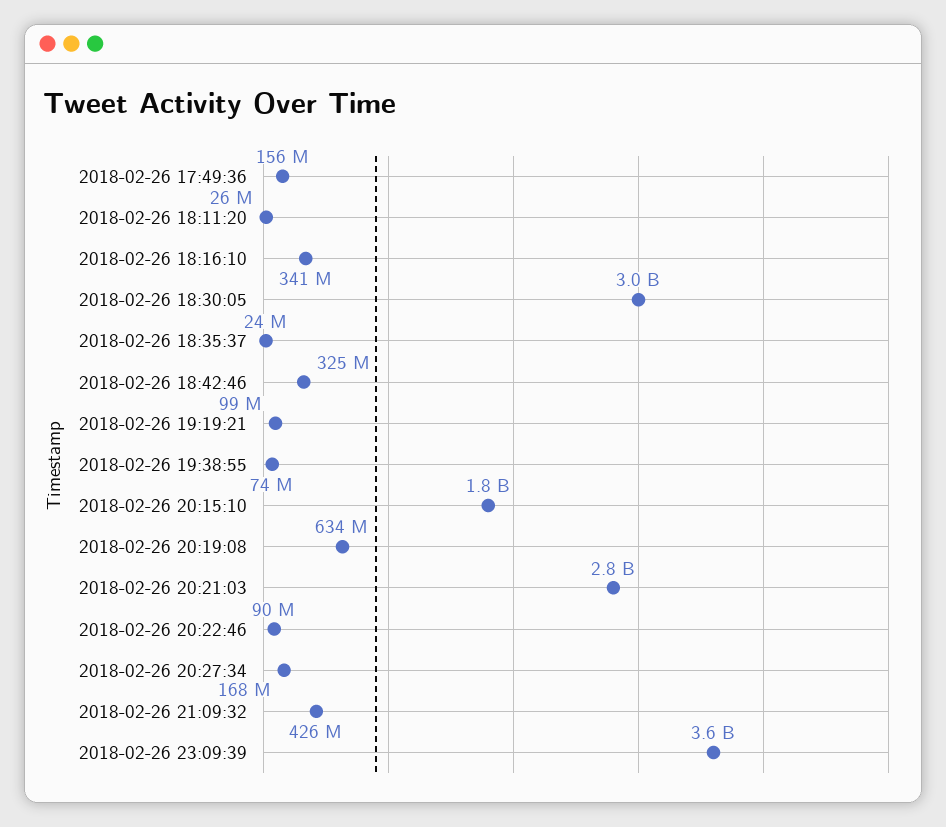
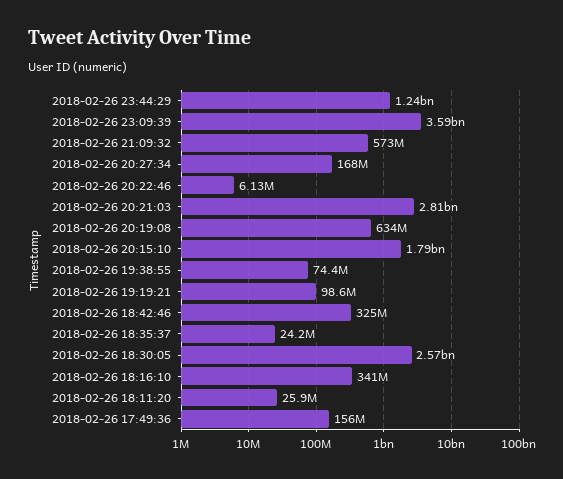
2018-02-26 18:30:05: 3000000000 -> 2570000000
2018-02-26 20:22:46: 90000000 -> 6130000
2018-02-26 21:09:32: 426000000 -> 573000000
2018-02-26 23:44:29: none -> 1240000000

